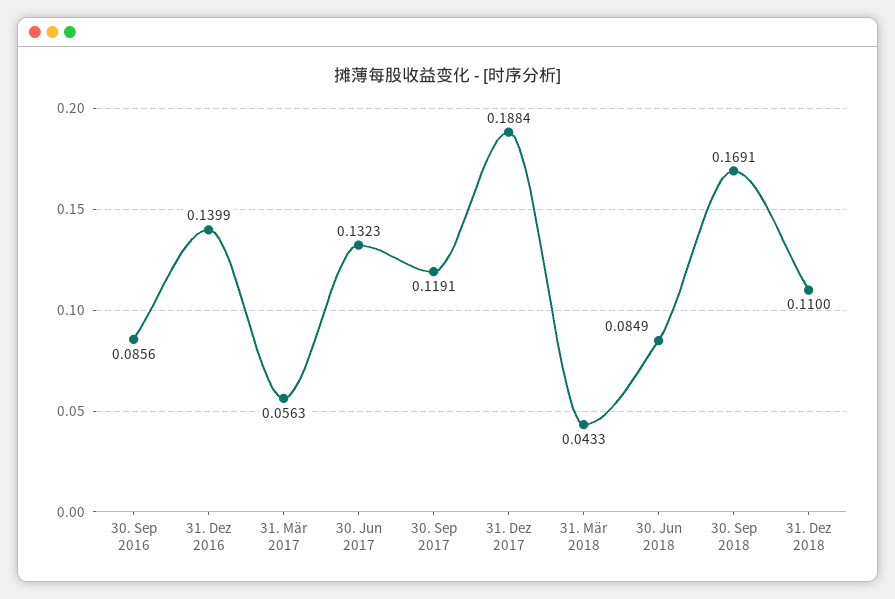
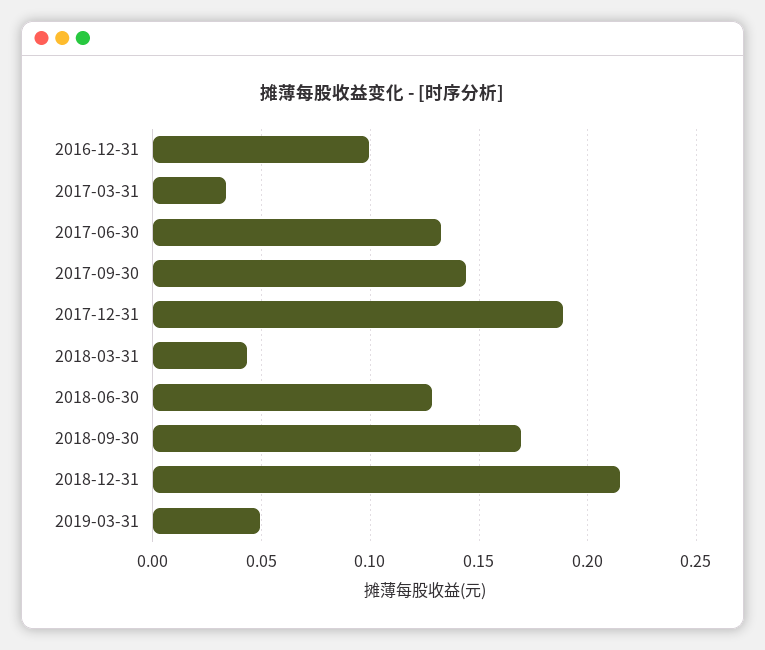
30. Sep 2016: 0.0856 -> none
31. Dez 2016: 0.1399 -> 0.1
31. Mär 2017: 0.0563 -> 0.035
30. Sep 2017: 0.1191 -> 0.145
30. Jun 2018: 0.0849 -> 0.13
31. Dez 2018: 0.11 -> 0.215
2019-03-31: none -> 0.05

